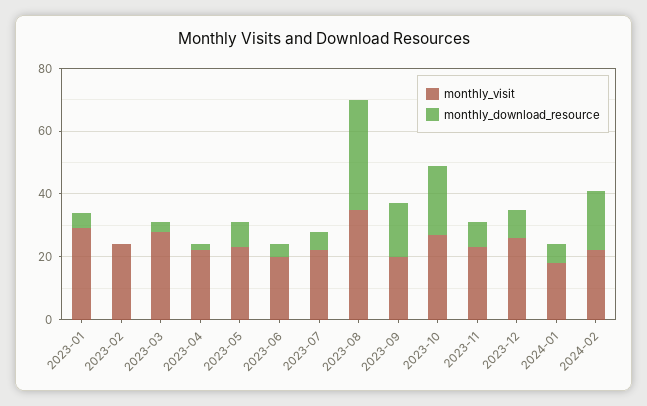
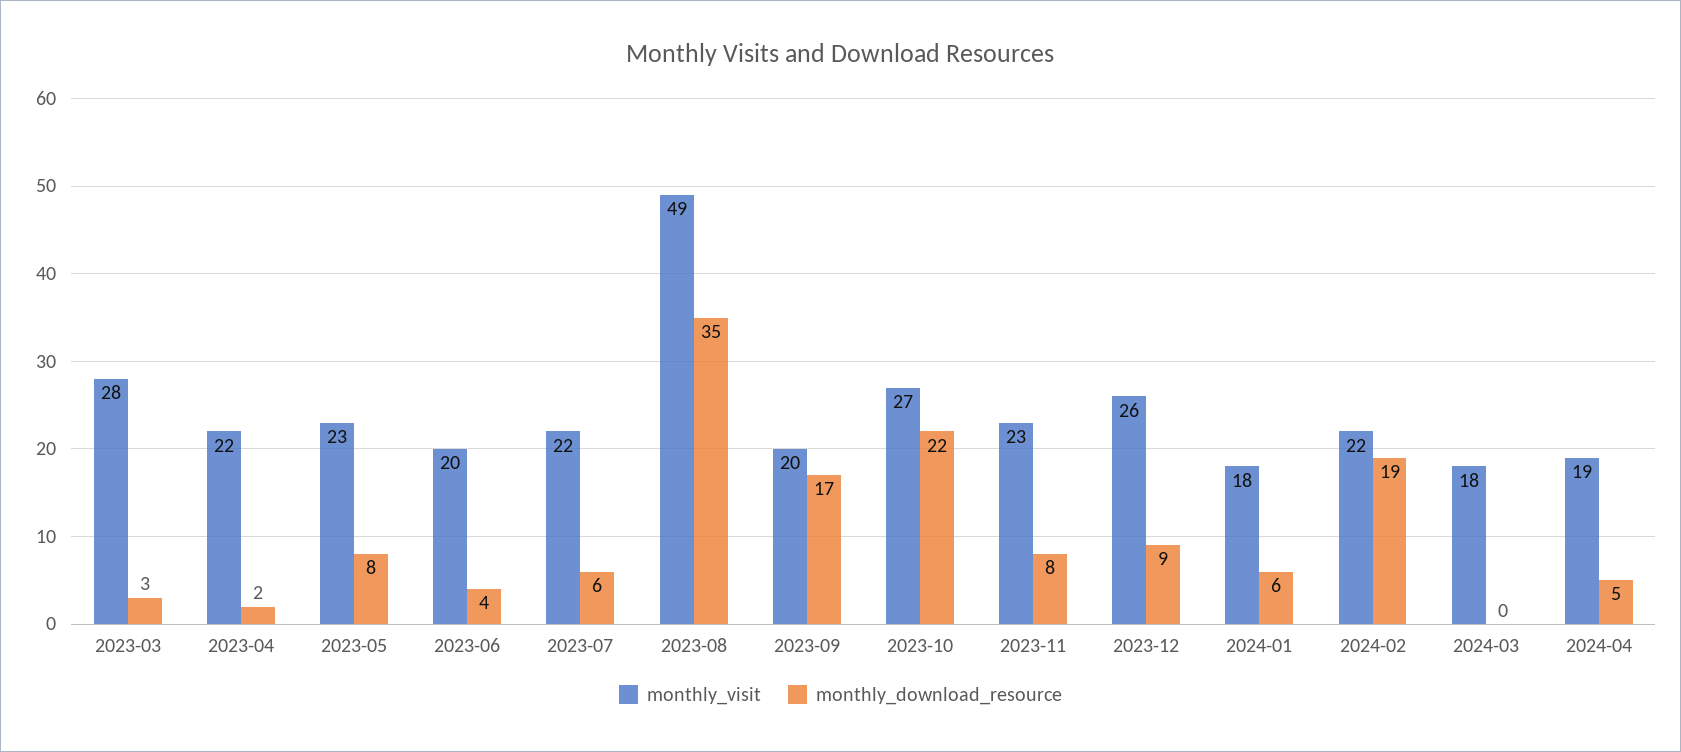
monthly_visit, 2023-01: 30 -> none
monthly_download_resource, 2023-01: 5 -> none
monthly_visit, 2023-02: 25 -> none
monthly_download_resource, 2023-02: 0 -> none
monthly_visit, 2023-08: 35 -> 49
monthly_visit, 2024-03: none -> 18
monthly_download_resource, 2024-03: none -> 0
monthly_visit, 2024-04: none -> 19
monthly_download_resource, 2024-04: none -> 5

